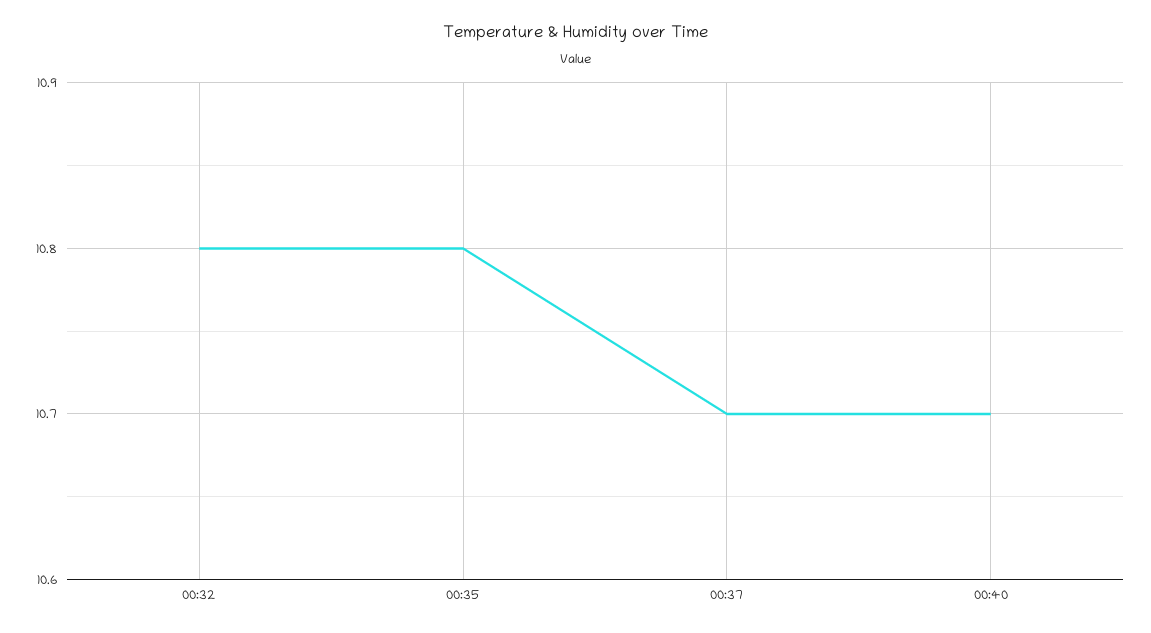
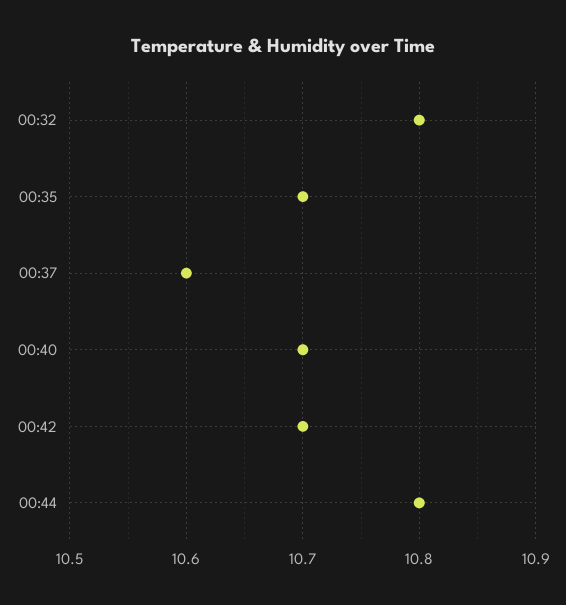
00:35: 10.8 -> 10.7
00:37: 10.7 -> 10.6
00:42: none -> 10.7
00:44: none -> 10.8

